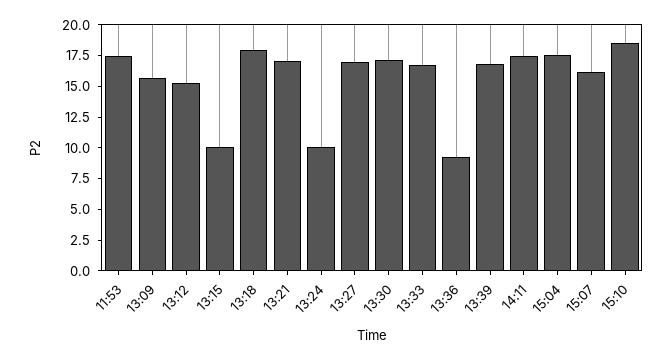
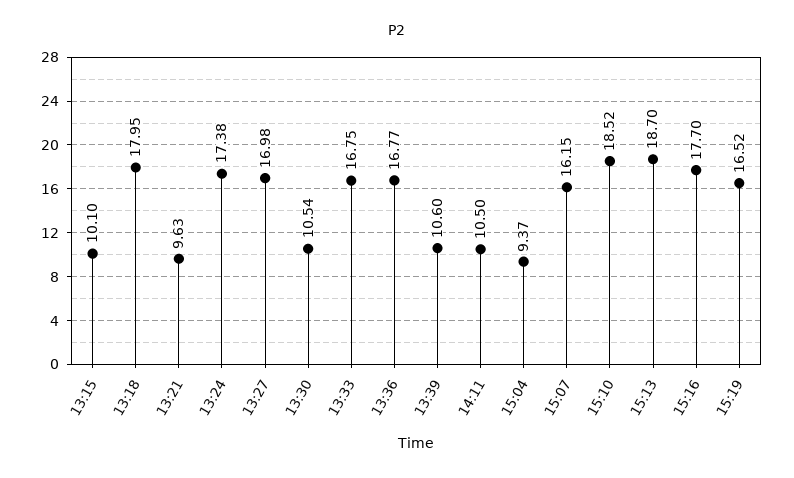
11:53: 17.5 -> none
13:09: 15 -> none
13:12: 15 -> none
13:21: 17.5 -> 9.63
13:24: 10 -> 17.38
13:30: 17.5 -> 10.54
13:36: 10 -> 16.77
13:39: 17.5 -> 10.6
14:11: 17.5 -> 10.5
15:04: 17.5 -> 9.37
15:13: none -> 18.7
15:16: none -> 17.7
15:19: none -> 16.52

